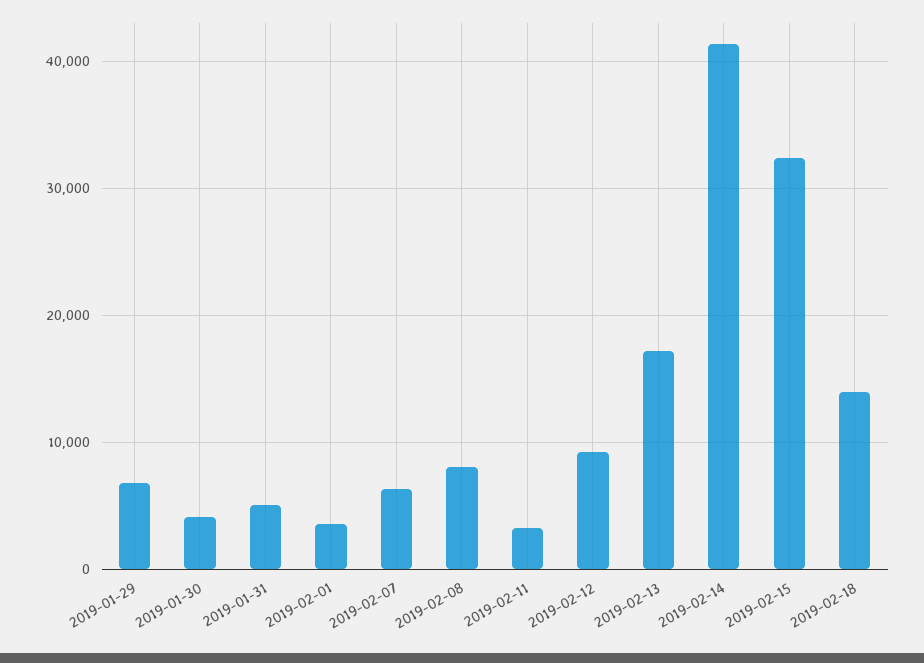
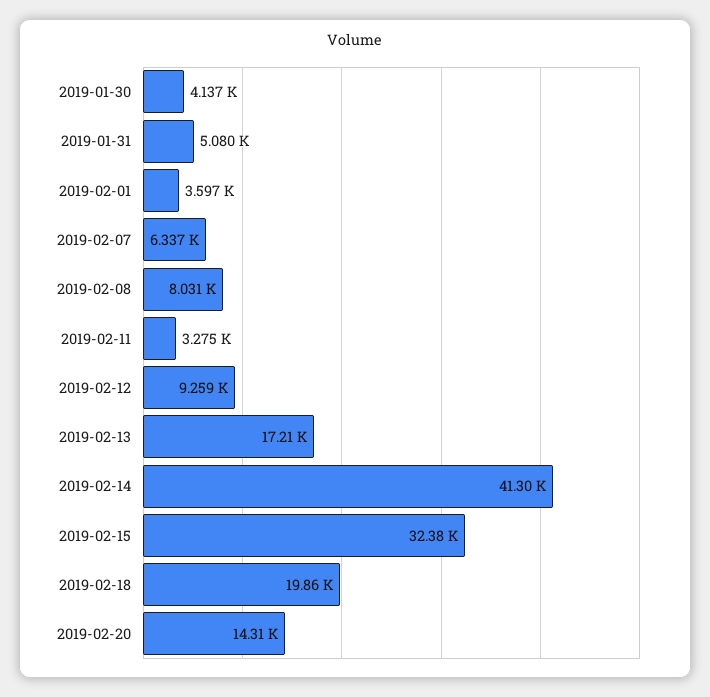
2019-01-29: 7000 -> none
2019-02-18: 14000 -> 19860
2019-02-20: none -> 14310

